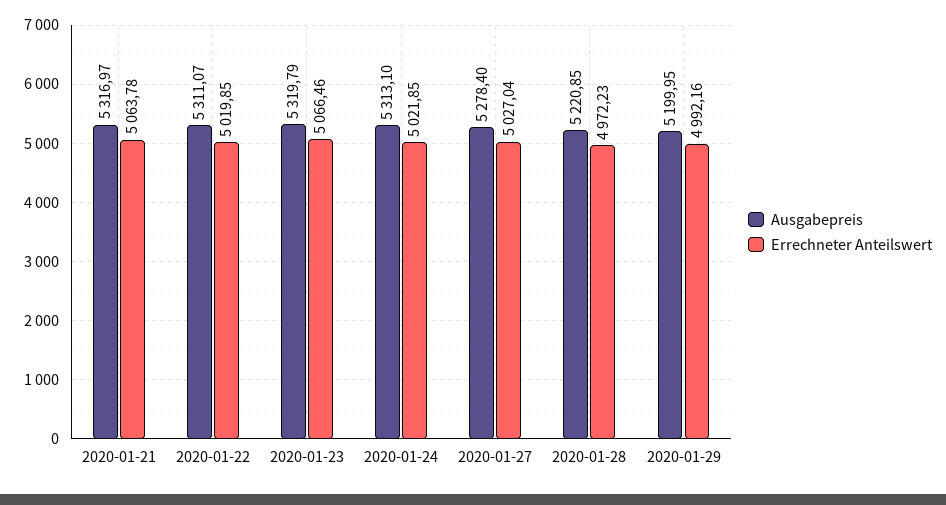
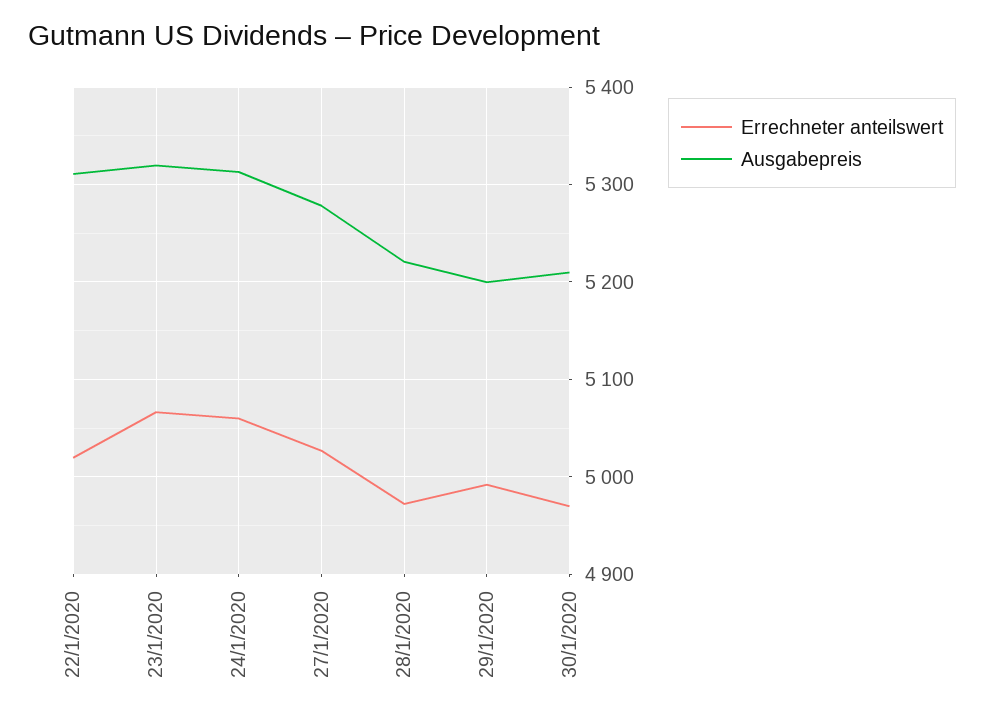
Ausgabepreis, 2020-01-21: 5316.97 -> none
Errechneter Anteilswert, 2020-01-21: 5063.78 -> none
Errechneter Anteilswert, 2020-01-24: 5021.85 -> 5060
Errechneter Anteilswert, 30/1/2020: none -> 4970
Ausgabepreis, 30/1/2020: none -> 5210

